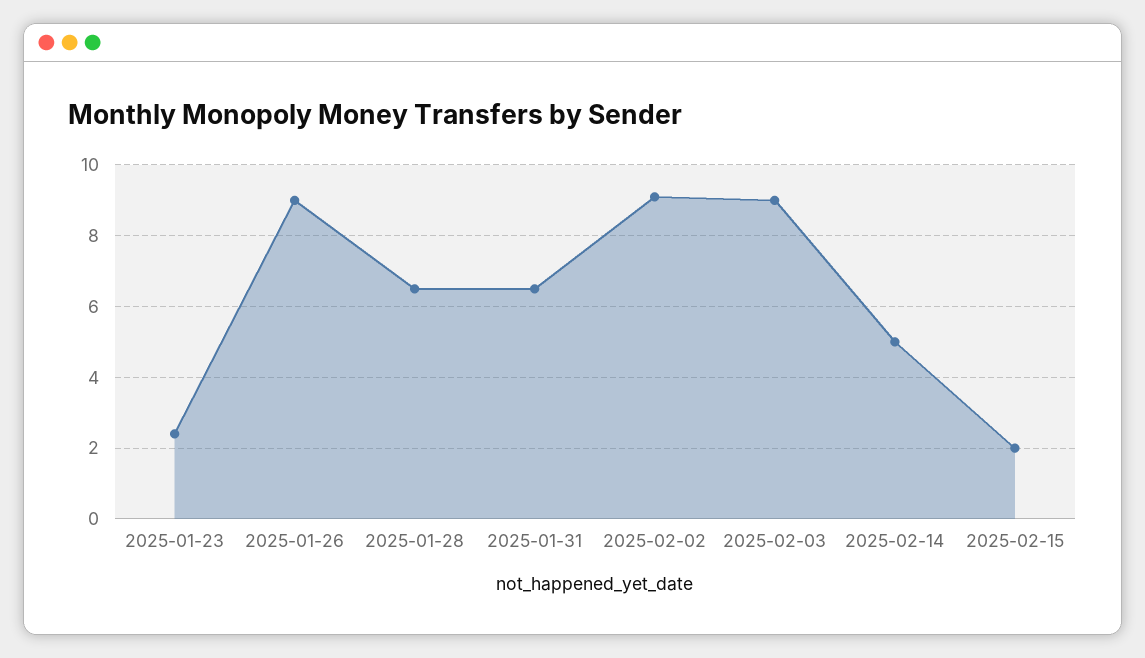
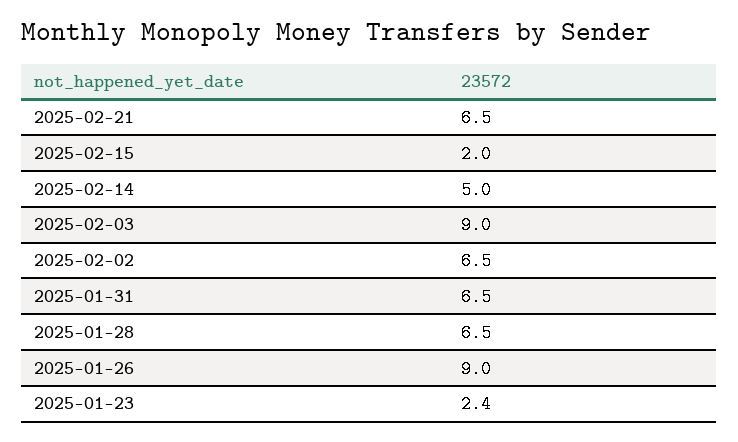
2025-02-02: 9 -> 6.5
2025-02-21: none -> 6.5

